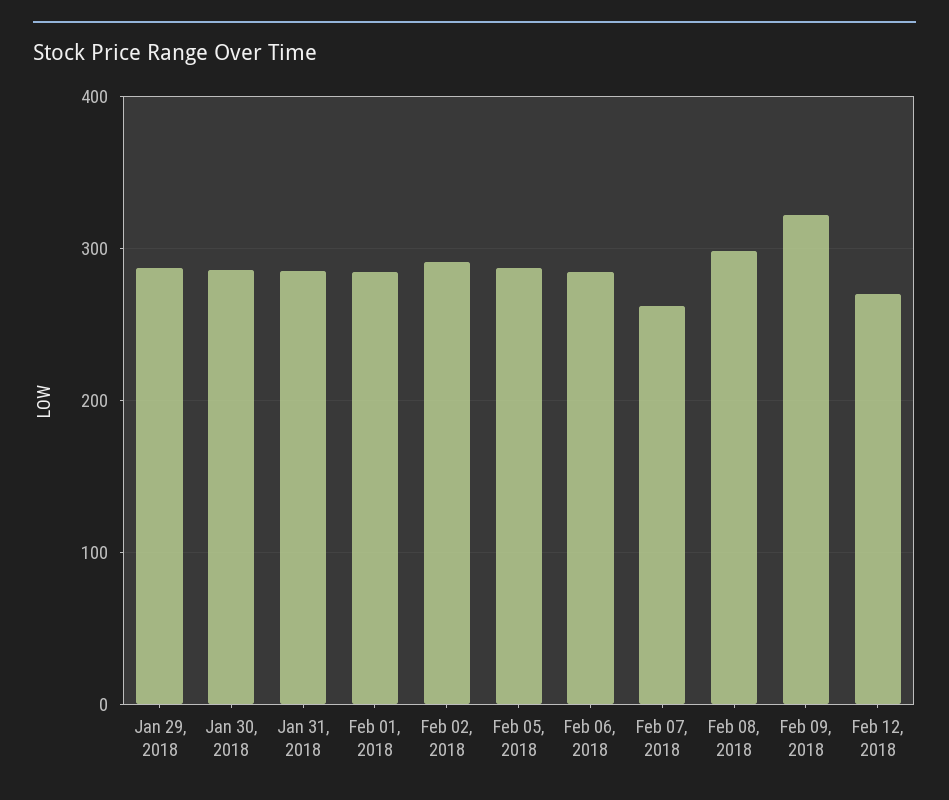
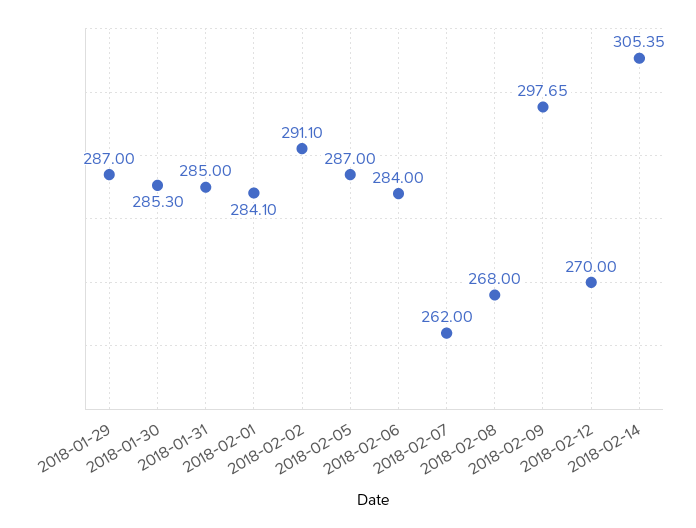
Feb 08, 2018: 300 -> 268
Feb 09, 2018: 320 -> 297.65
2018-02-14: none -> 305.35

